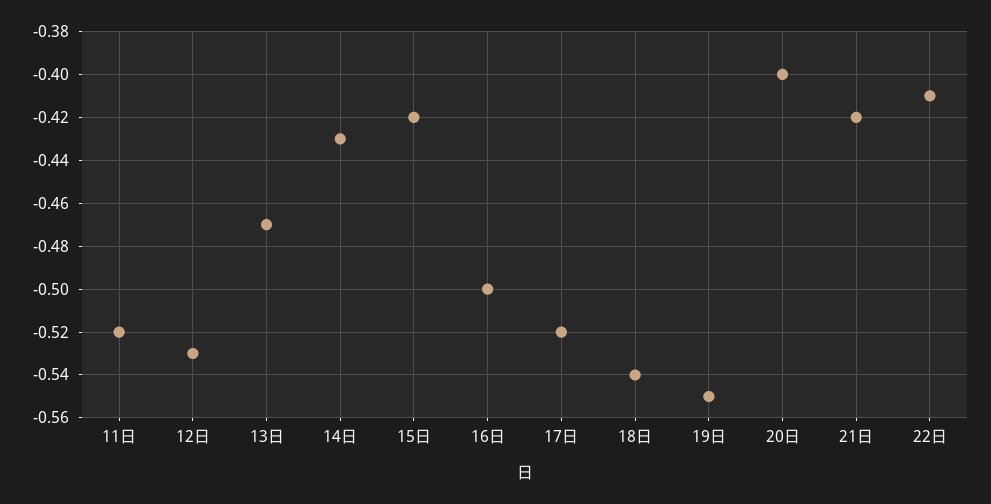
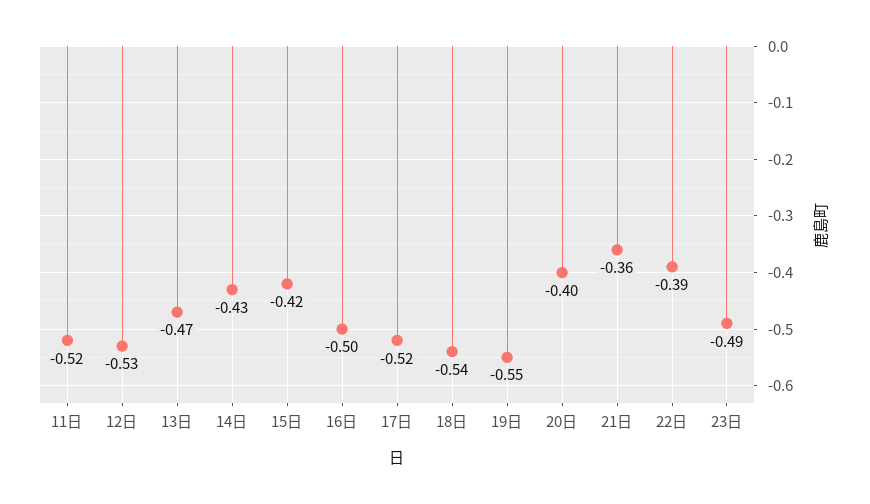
21日: -0.42 -> -0.36
22日: -0.41 -> -0.39
23日: none -> -0.49

